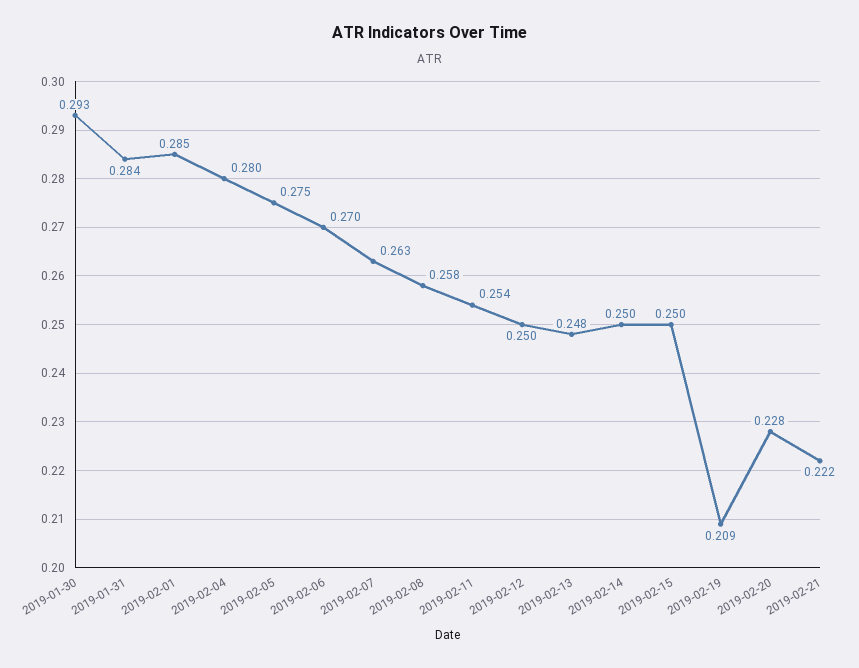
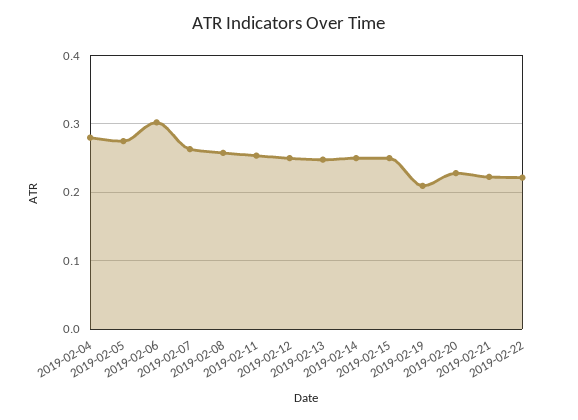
2019-01-30: 0.293 -> none
2019-01-31: 0.284 -> none
2019-02-01: 0.285 -> none
2019-02-06: 0.27 -> 0.3
2019-02-22: none -> 0.22

